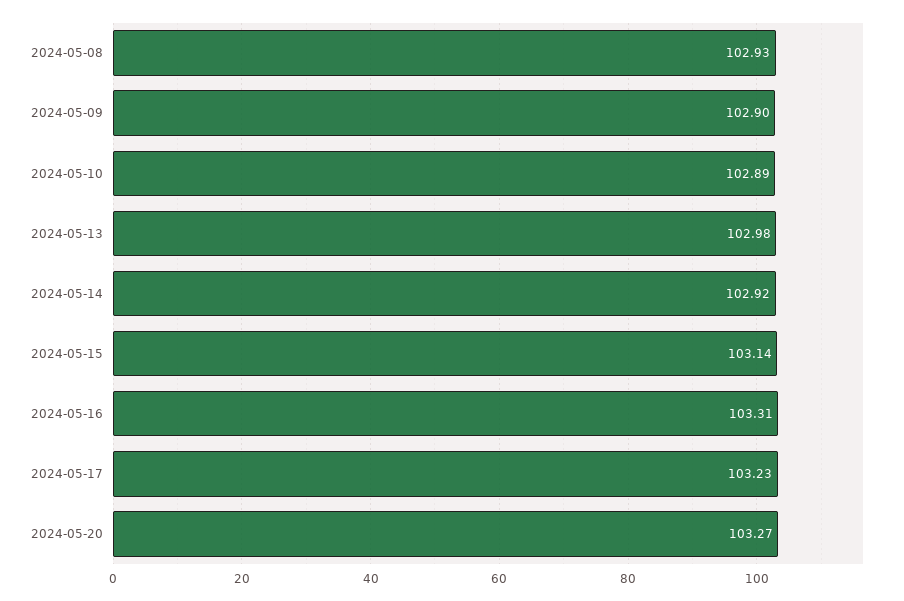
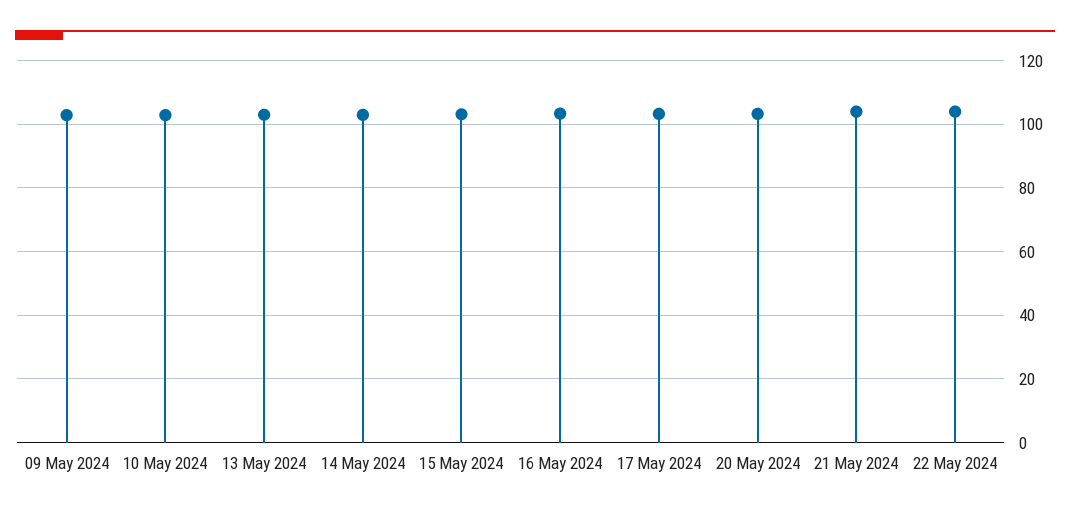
2024-05-08: 102.93 -> none
21 May 2024: none -> 104
22 May 2024: none -> 104

